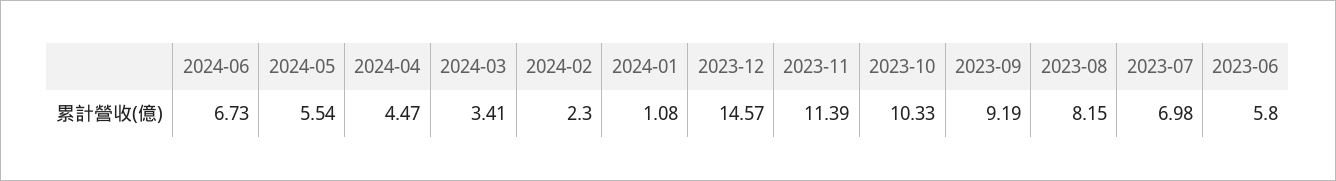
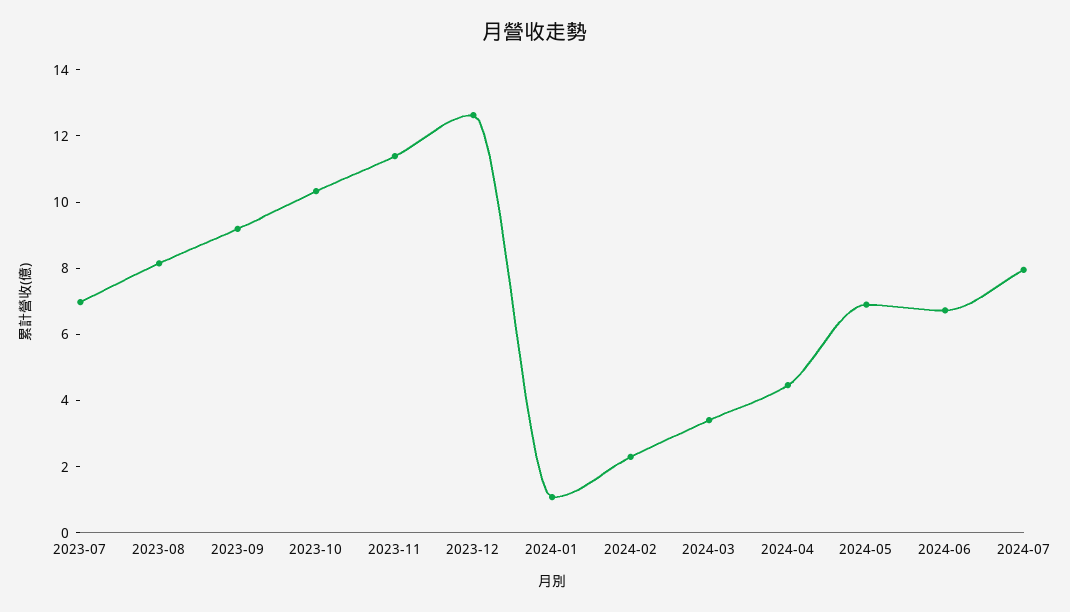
2024-05: 5.54 -> 7
2023-12: 14.57 -> 12.5
2023-06: 5.8 -> none
2024-07: none -> 8

